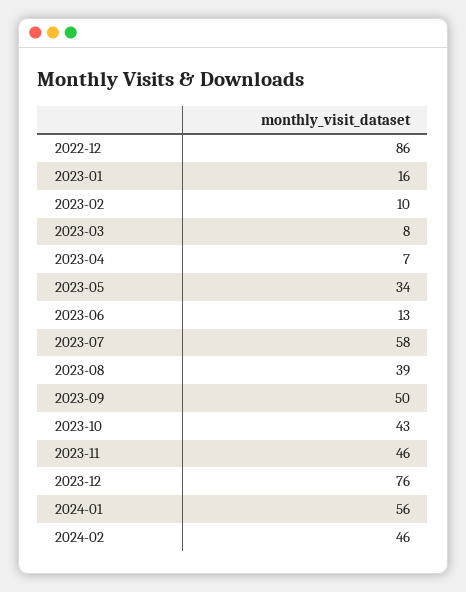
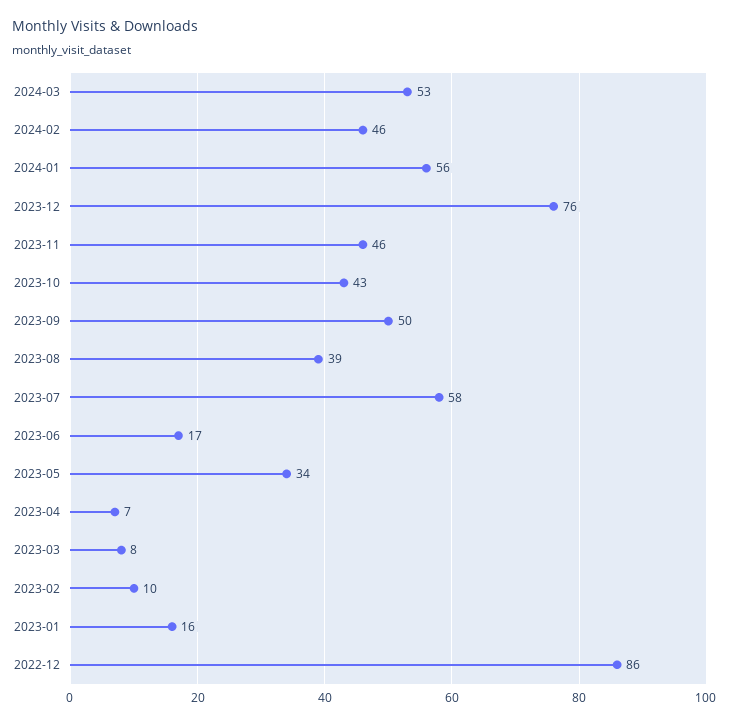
2023-06: 13 -> 17
2024-03: none -> 53

